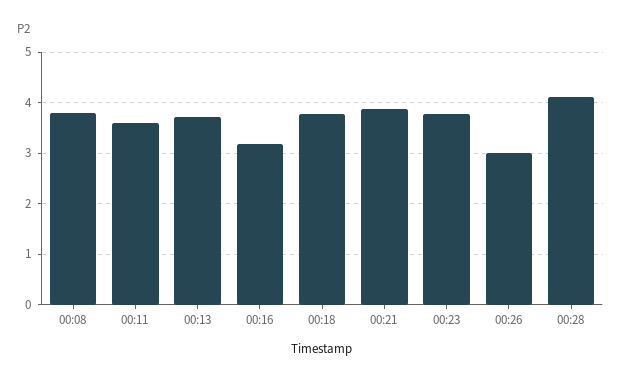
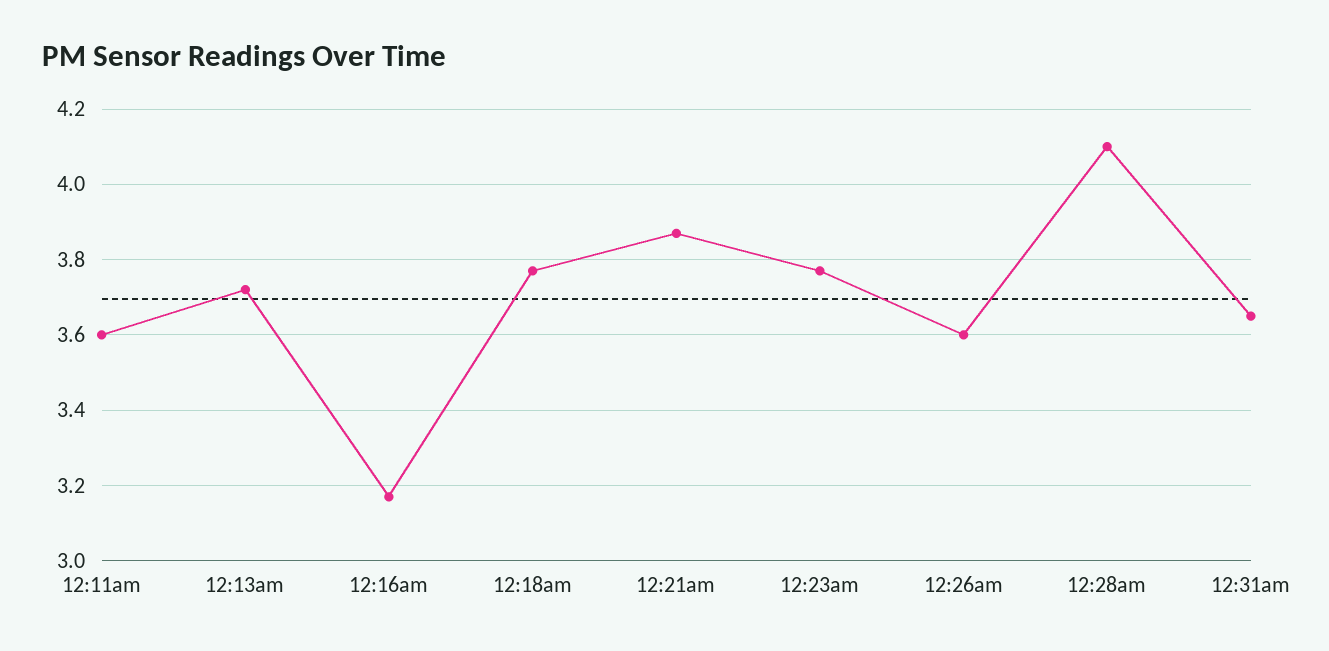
00:08: 3.8 -> none
00:26: 3 -> 3.6
12:31am: none -> 3.65

